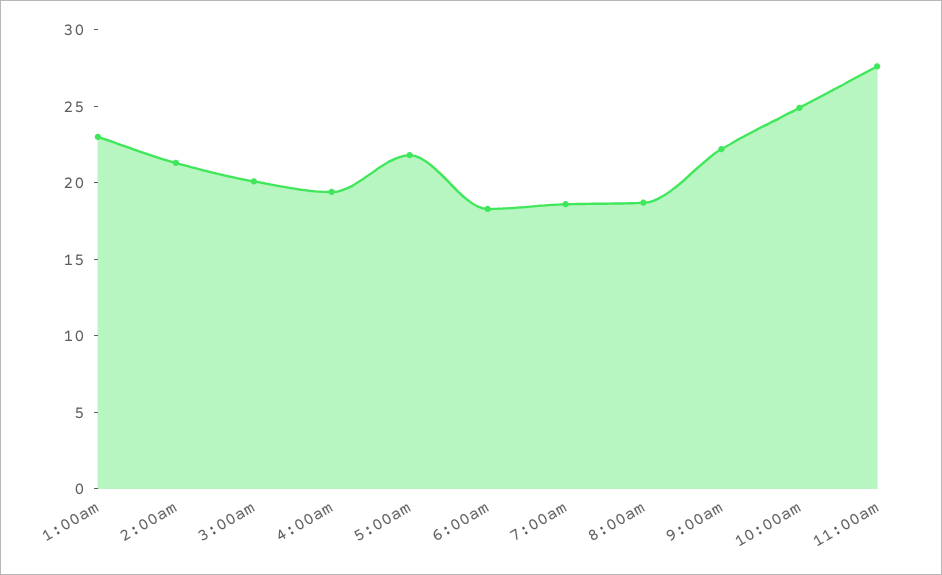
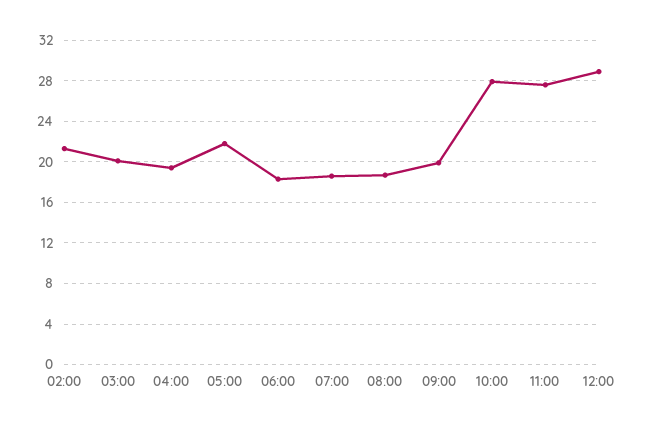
1:00am: 23 -> none
9:00am: 22 -> 20
10:00am: 25 -> 28
12:00: none -> 29

